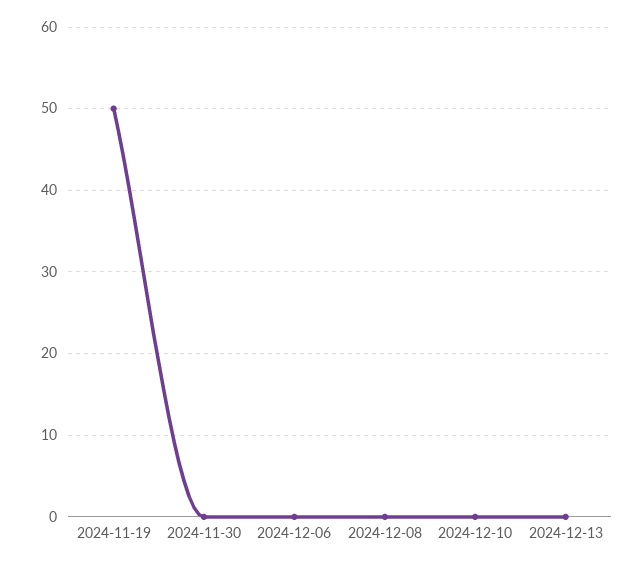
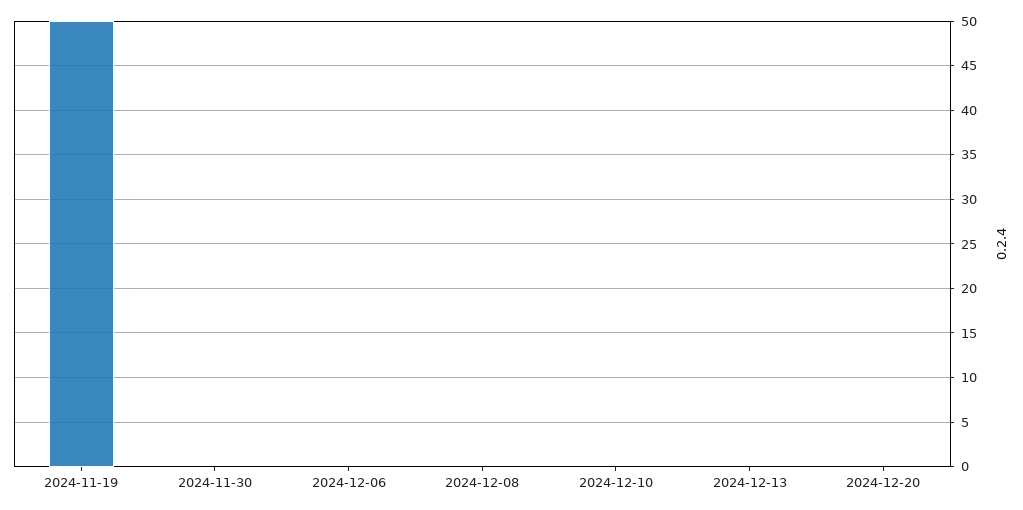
2024-12-20: none -> 0

